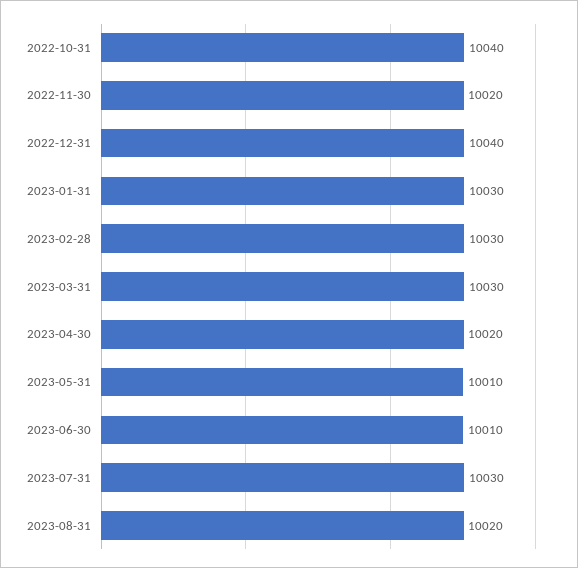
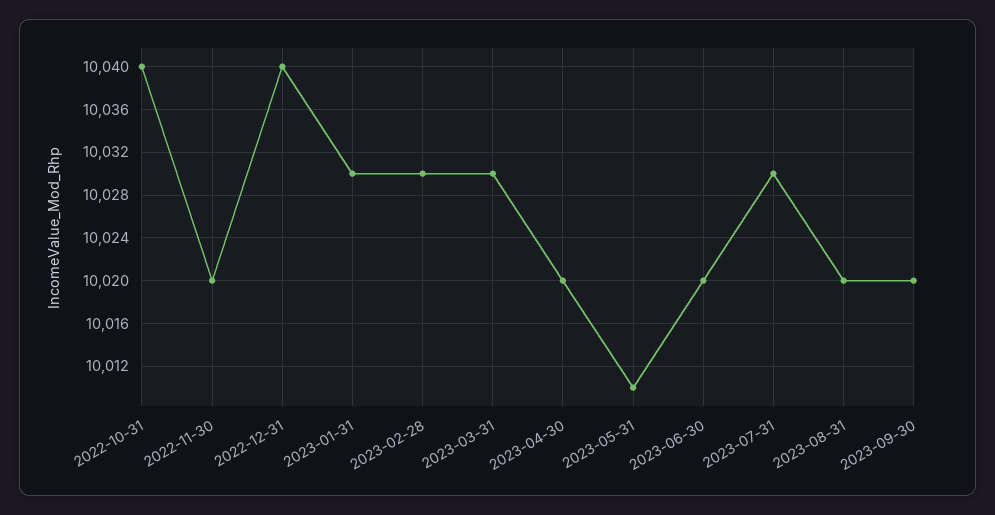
2023-06-30: 10010 -> 10020
2023-09-30: none -> 10020

